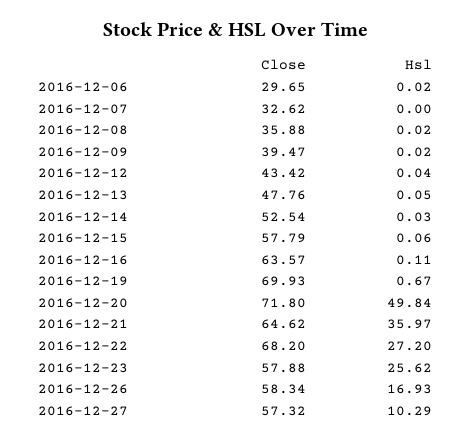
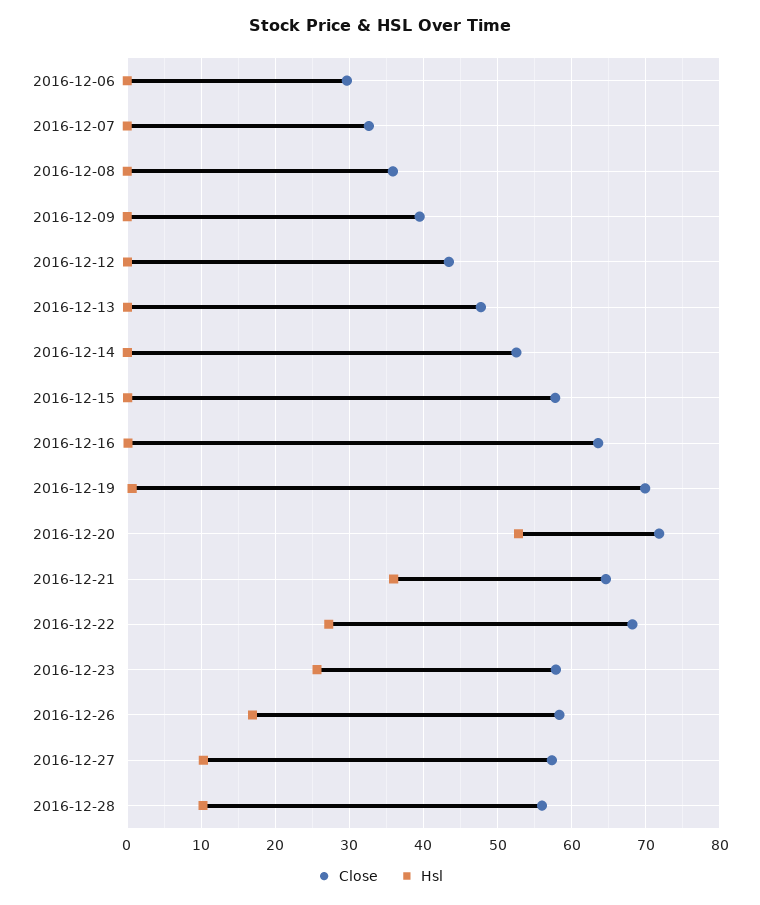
Hsl, 2016-12-20: 49.84 -> 53
Close, 2016-12-28: none -> 56
Hsl, 2016-12-28: none -> 10

